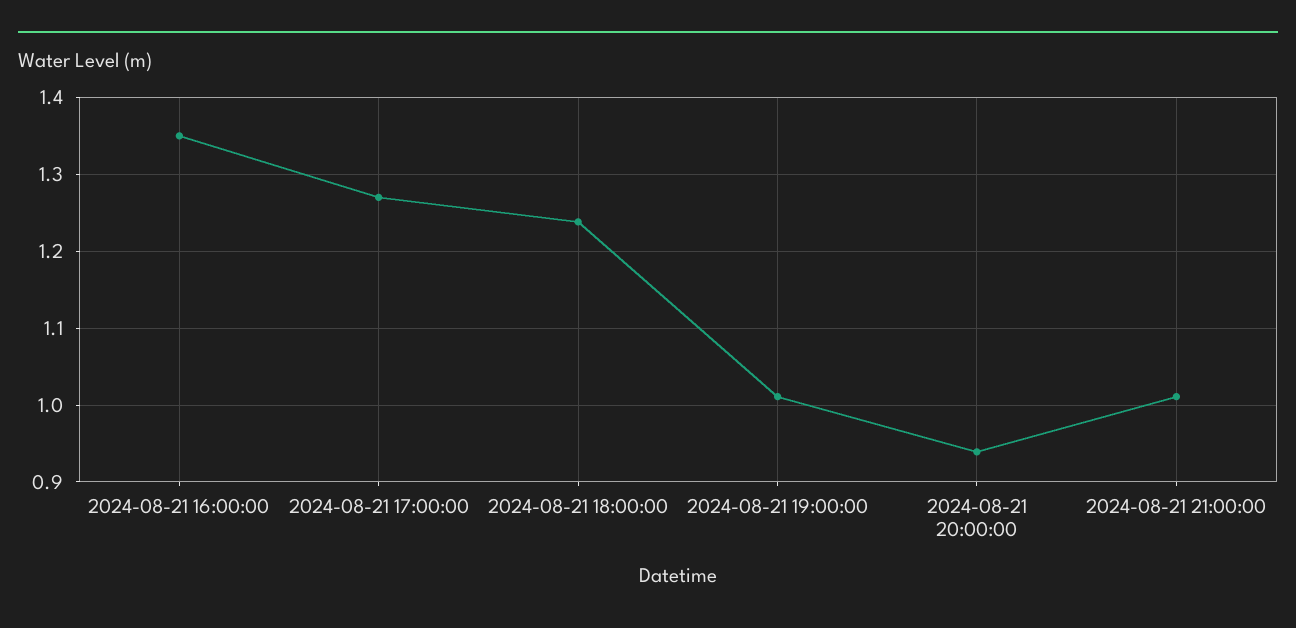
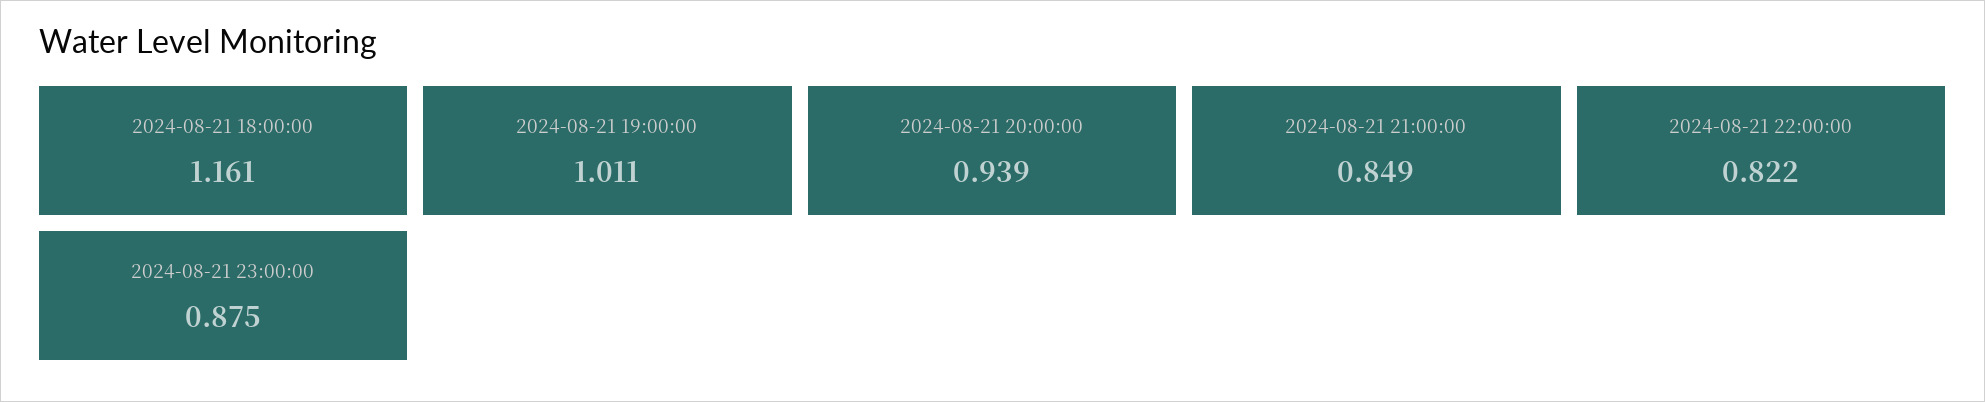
2024-08-21 16:00:00: 1.35 -> none
2024-08-21 17:00:00: 1.27 -> none
2024-08-21 18:00:00: 1.24 -> 1.161
2024-08-21 21:00:00: 1.01 -> 0.849
2024-08-21 22:00:00: none -> 0.822
2024-08-21 23:00:00: none -> 0.875

